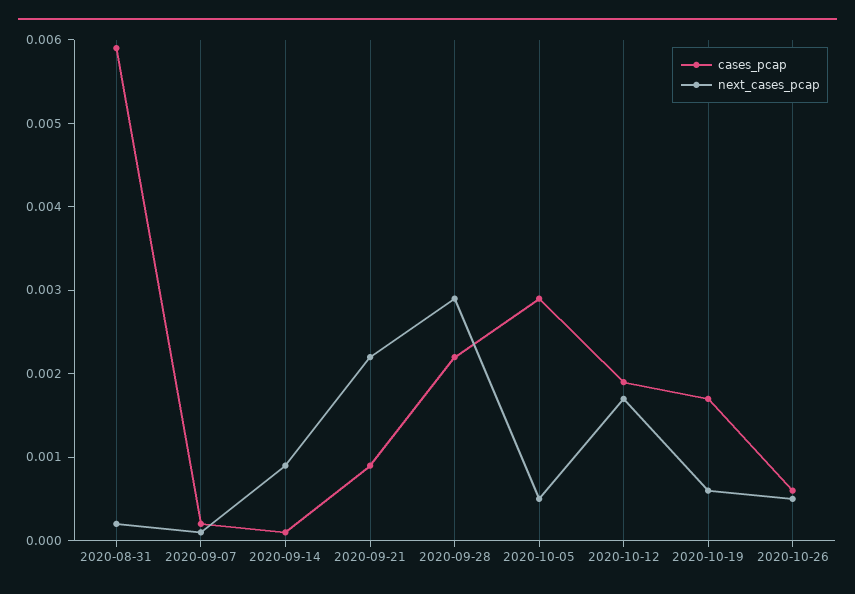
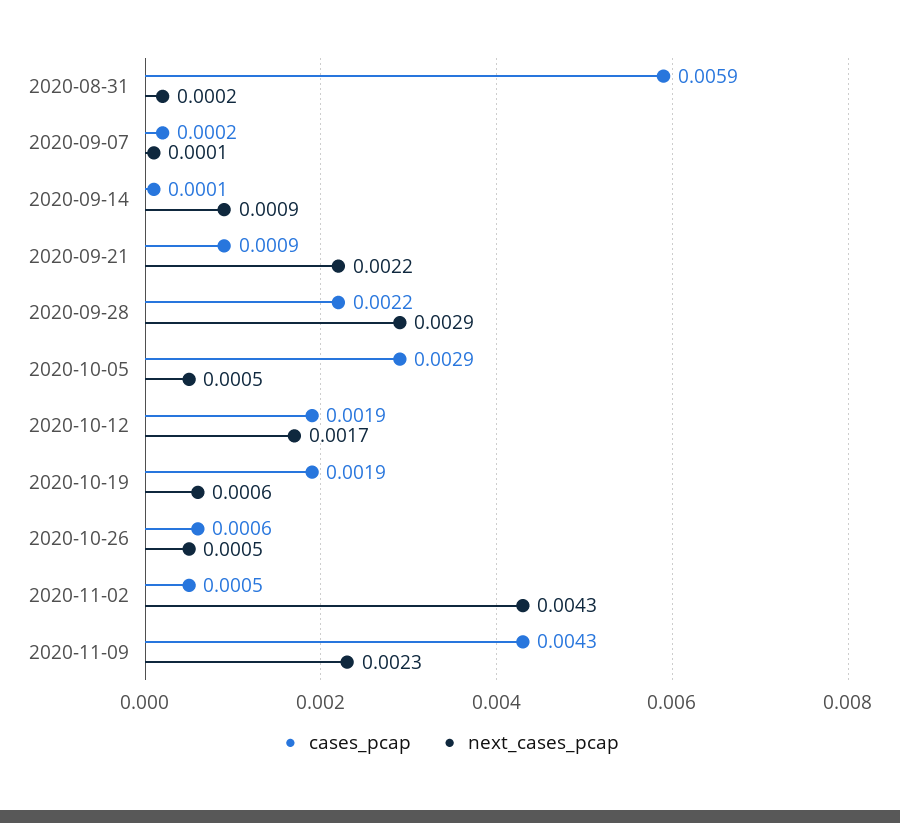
cases_pcap, 2020-10-19: 0.0017 -> 0.0019
cases_pcap, 2020-11-02: none -> 0.0005
next_cases_pcap, 2020-11-02: none -> 0.0043
cases_pcap, 2020-11-09: none -> 0.0043
next_cases_pcap, 2020-11-09: none -> 0.0023

